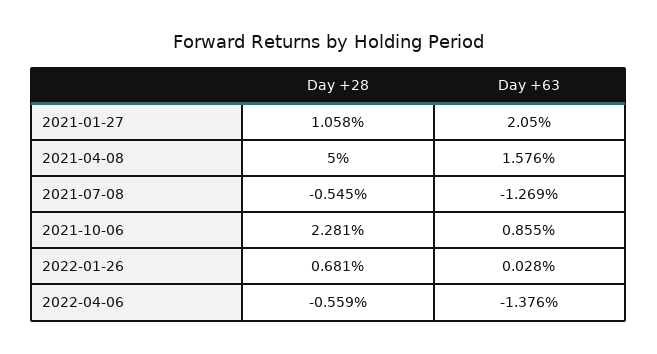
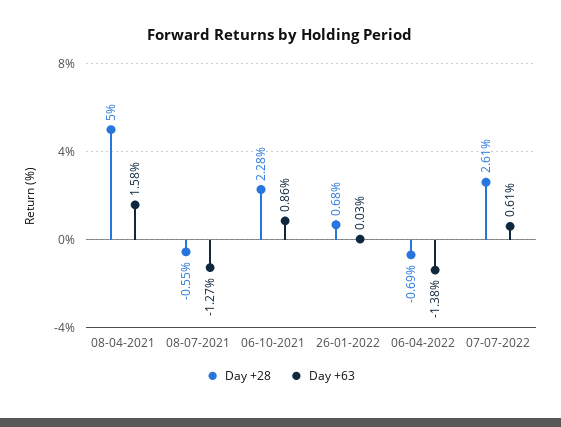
Day +28, 2021-01-27: 1.058 -> none
Day +63, 2021-01-27: 2.05 -> none
Day +28, 2022-04-06: -0.559 -> -0.69
Day +28, 07-07-2022: none -> 2.61
Day +63, 07-07-2022: none -> 0.61

